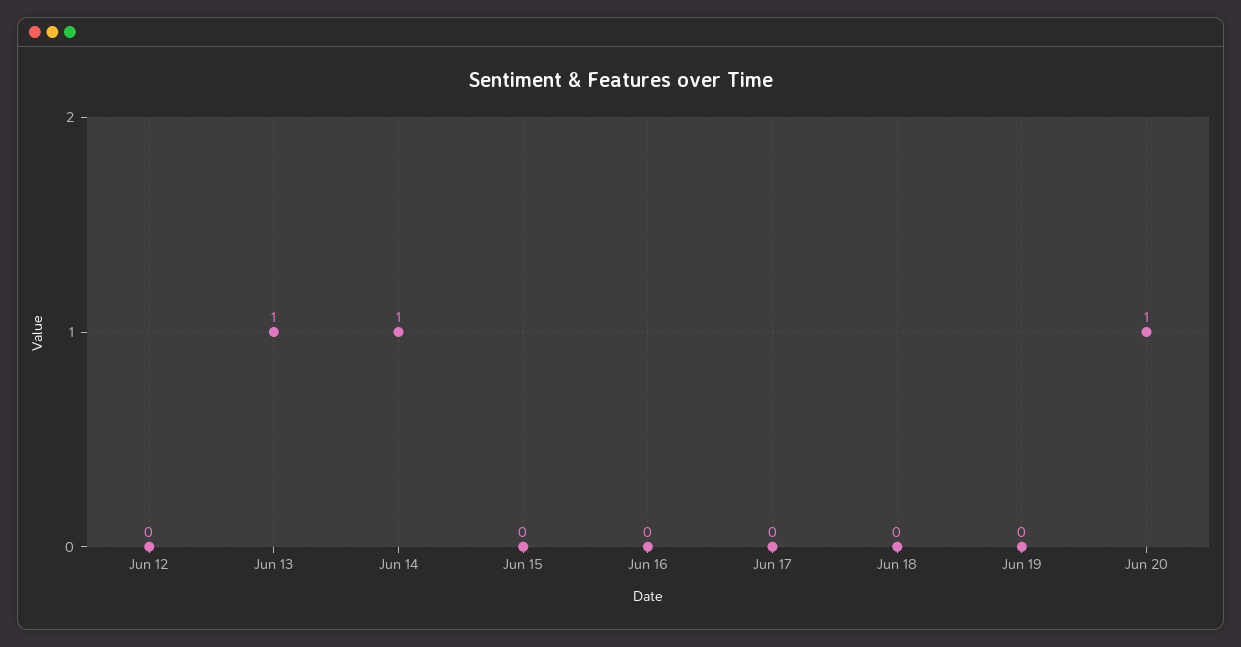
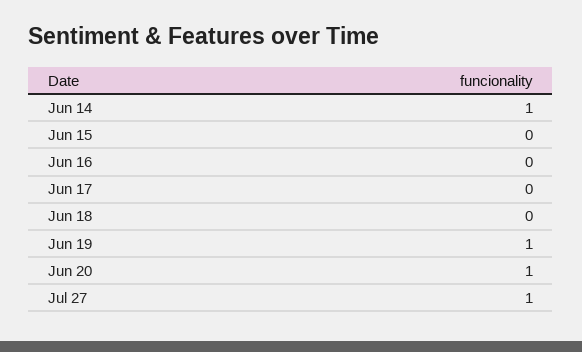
Jun 12: 0 -> none
Jun 13: 1 -> none
Jun 19: 0 -> 1
Jul 27: none -> 1

